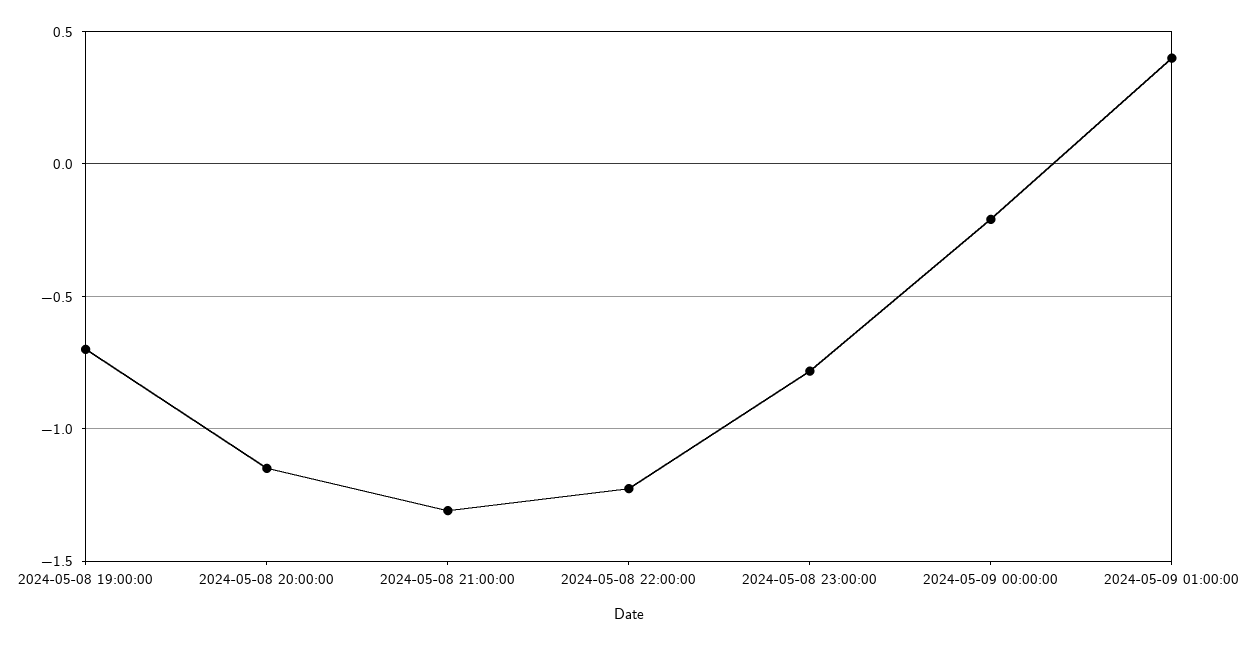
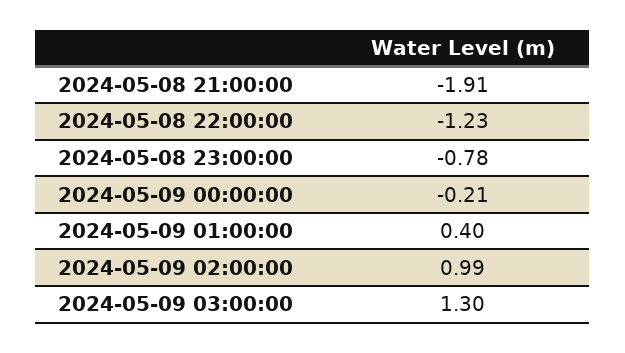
2024-05-08 19:00:00: -0.7 -> none
2024-05-08 20:00:00: -1.15 -> none
2024-05-08 21:00:00: -1.3 -> -1.91
2024-05-09 02:00:00: none -> 0.99
2024-05-09 03:00:00: none -> 1.3

